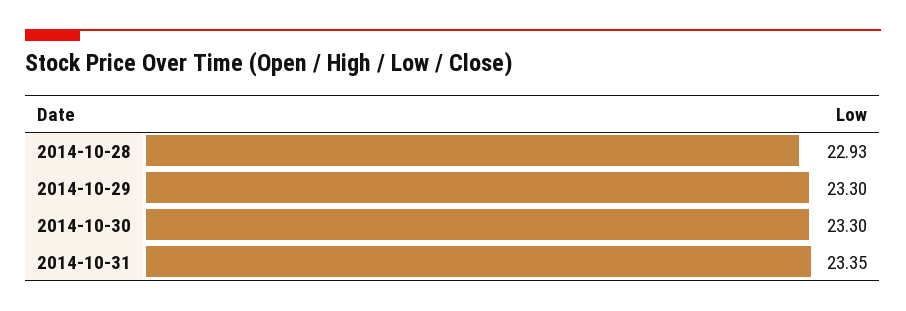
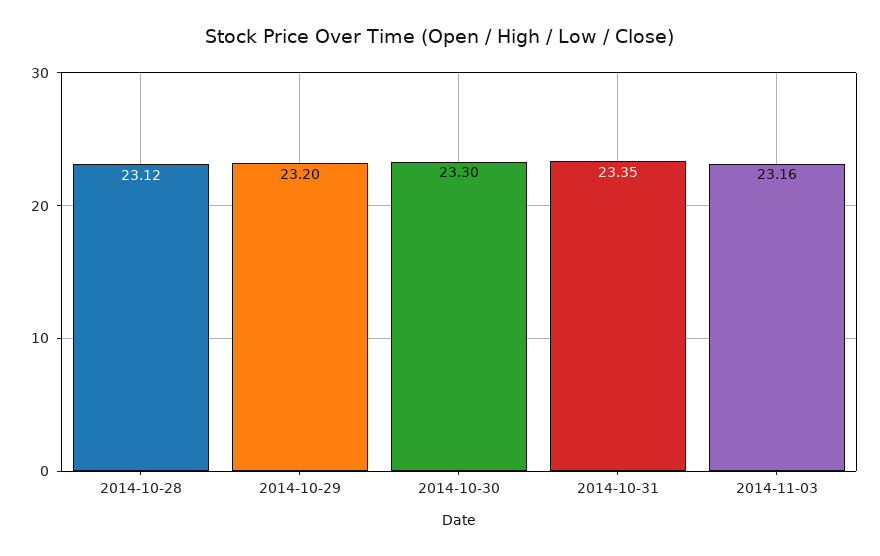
2014-10-28: 22.93 -> 23.12
2014-10-29: 23.3 -> 23.2
2014-11-03: none -> 23.16

